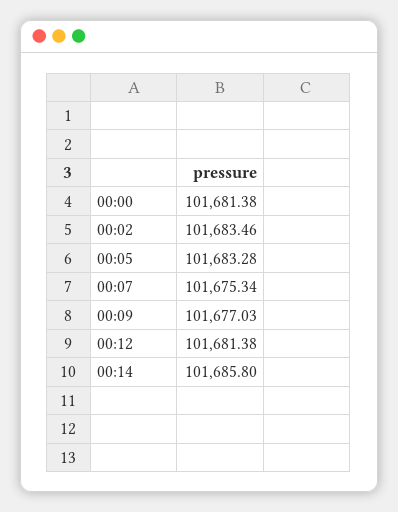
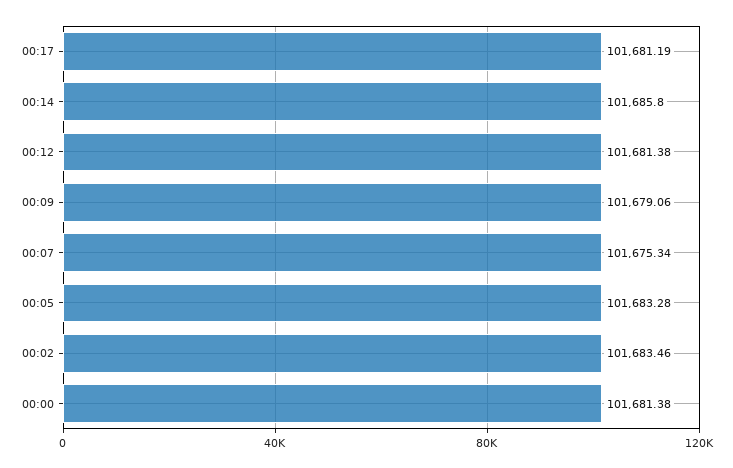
00:09: 101677.03 -> 101679.06
00:17: none -> 101681.19

